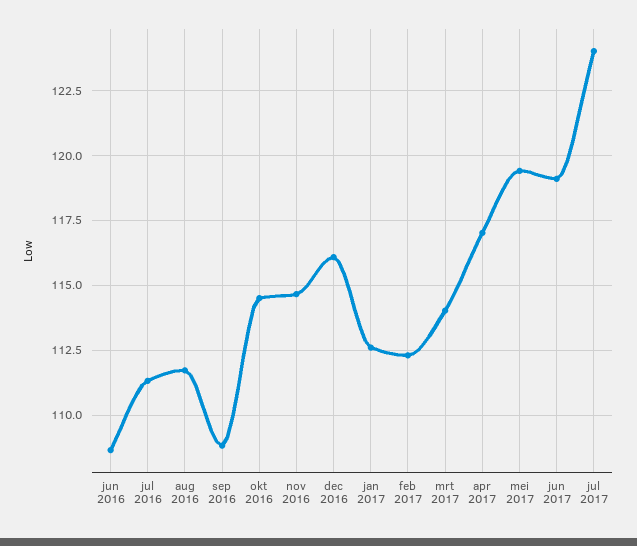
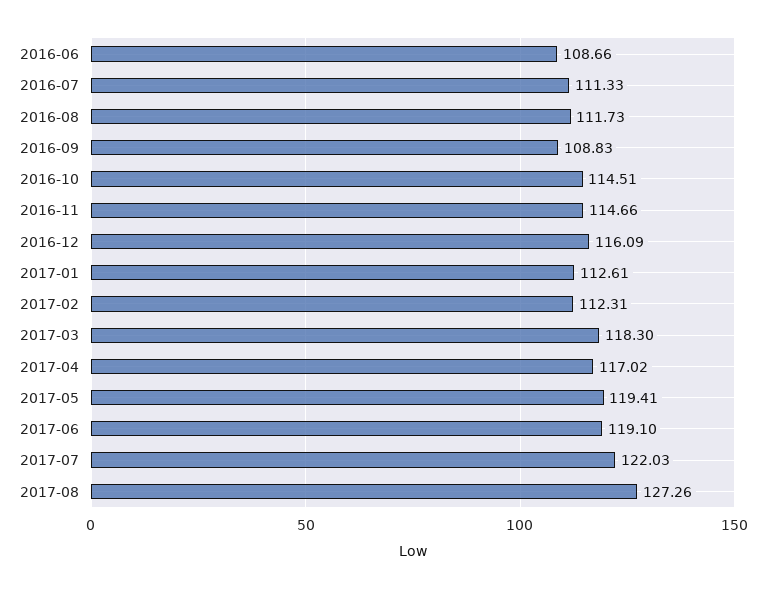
mrt 2017: 114 -> 118.3
jul 2017: 124 -> 122.03
2017-08: none -> 127.26

